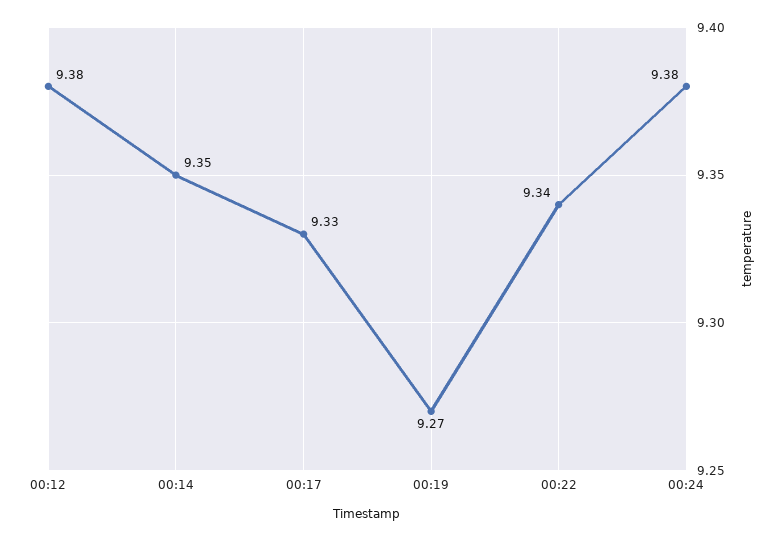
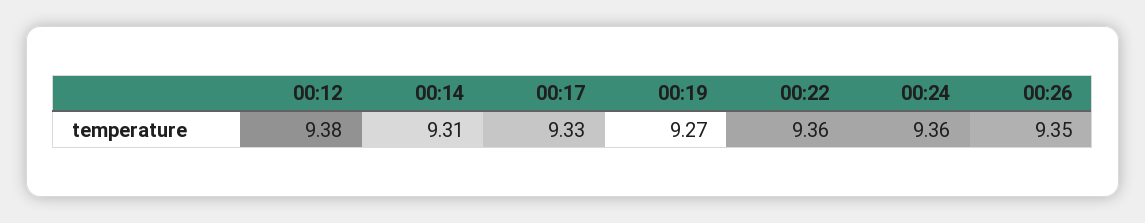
00:14: 9.35 -> 9.31
00:22: 9.34 -> 9.36
00:24: 9.38 -> 9.36
00:26: none -> 9.35

